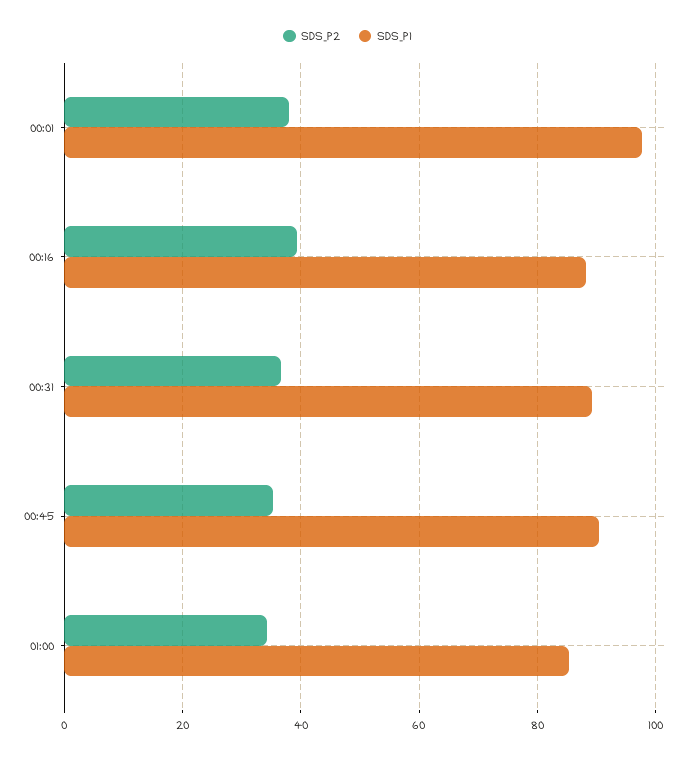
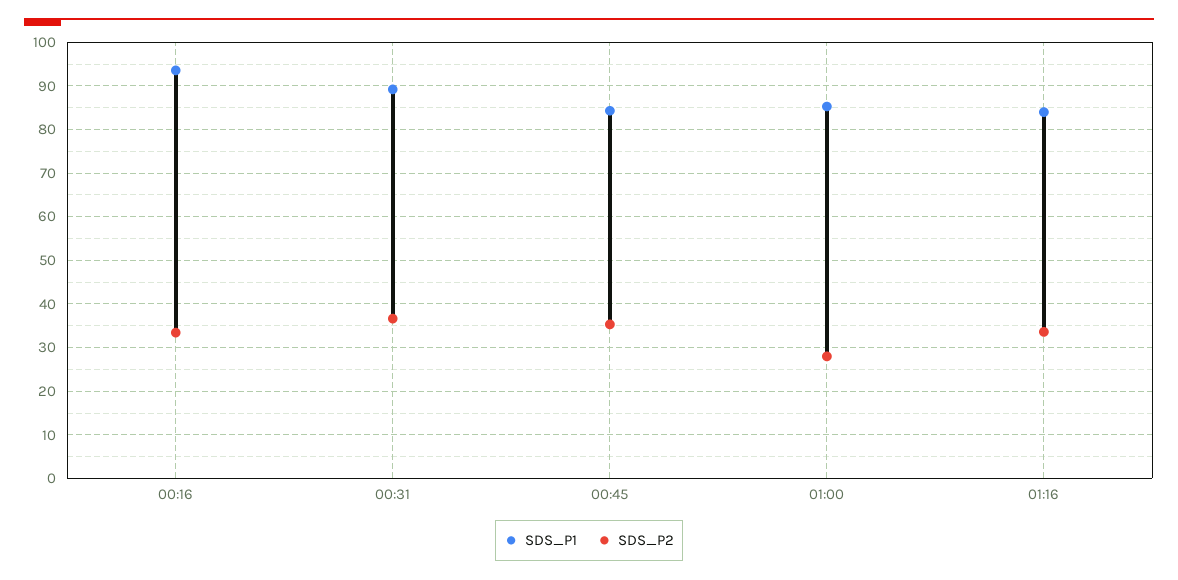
SDS_P2, 00:01: 38 -> none
SDS_P1, 00:01: 98 -> none
SDS_P2, 00:16: 40 -> 34
SDS_P1, 00:16: 88 -> 94
SDS_P1, 00:45: 90 -> 84
SDS_P2, 01:00: 34 -> 28
SDS_P1, 01:16: none -> 84
SDS_P2, 01:16: none -> 34

